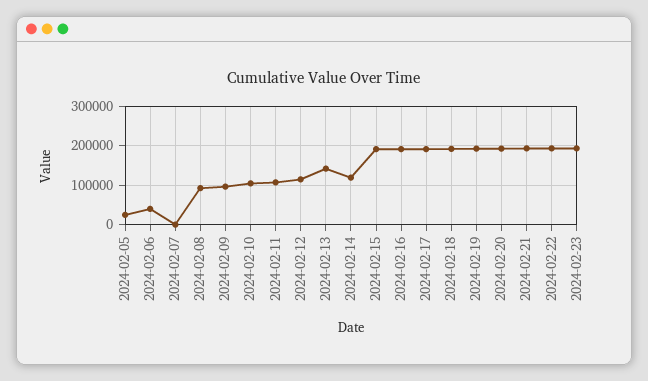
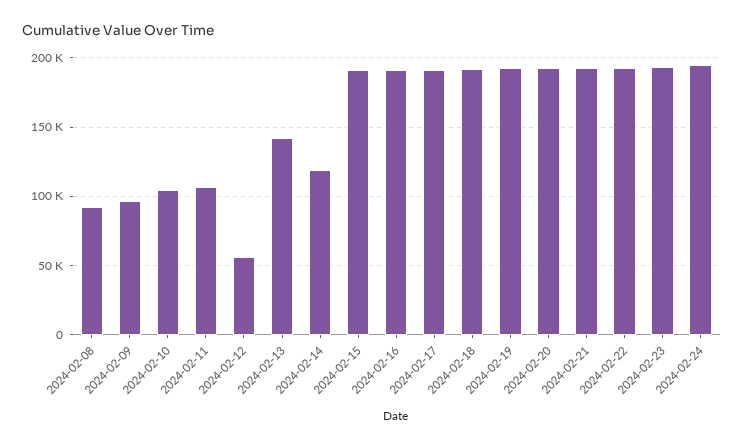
2024-02-05: 20000 -> none
2024-02-06: 40000 -> none
2024-02-07: 0 -> none
2024-02-12: 120000 -> 55000
2024-02-24: none -> 195000

